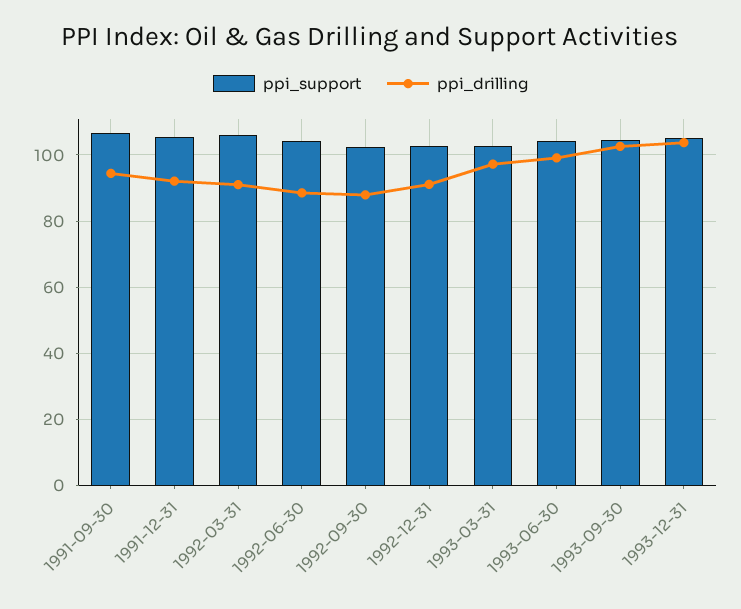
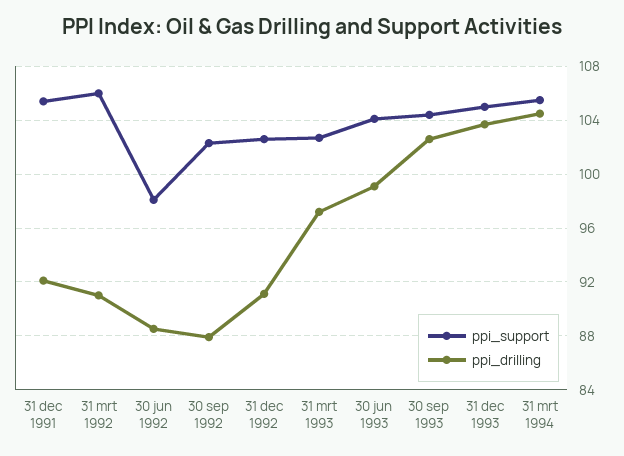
ppi_support, 1991-09-30: 106 -> none
ppi_drilling, 1991-09-30: 94 -> none
ppi_support, 1992-06-30: 104 -> 98
ppi_support, 31 mrt 1994: none -> 105.5
ppi_drilling, 31 mrt 1994: none -> 104.5

